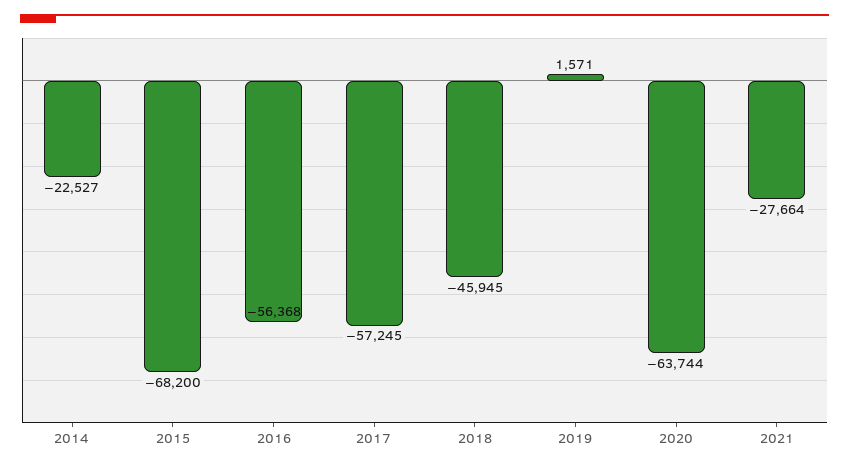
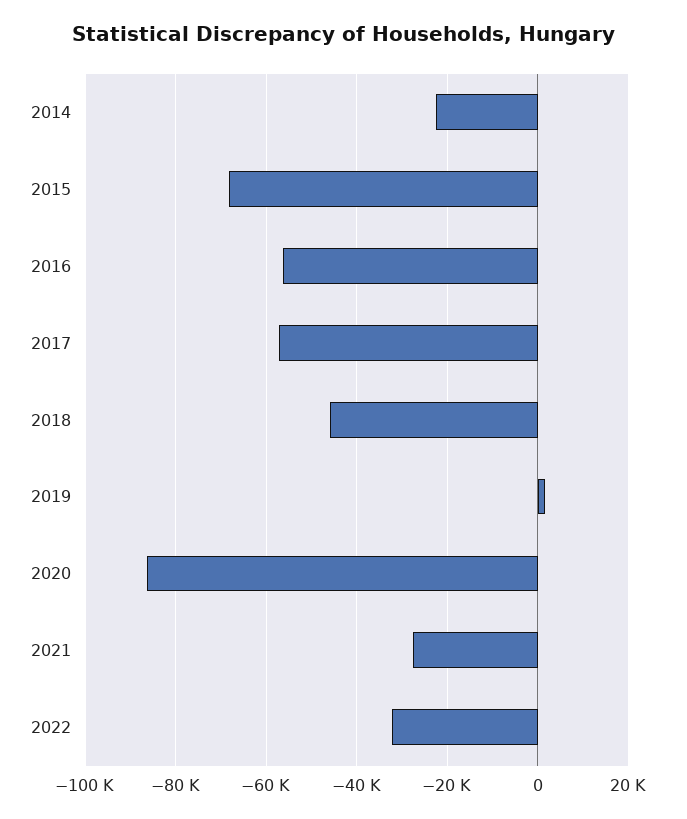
2020: -63744 -> -86000
2022: none -> -32000

